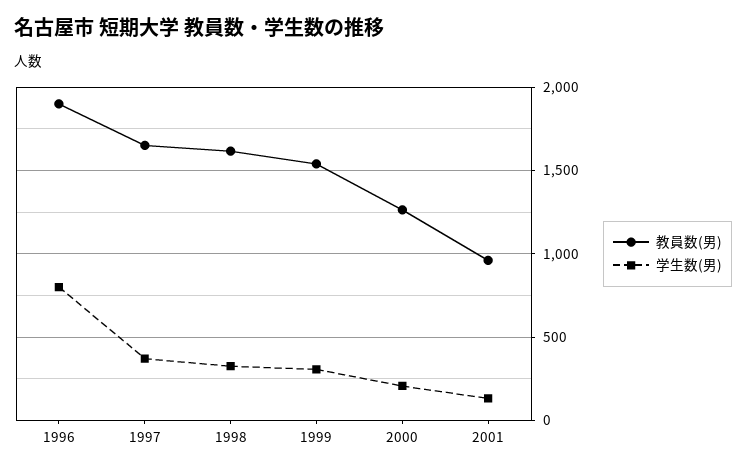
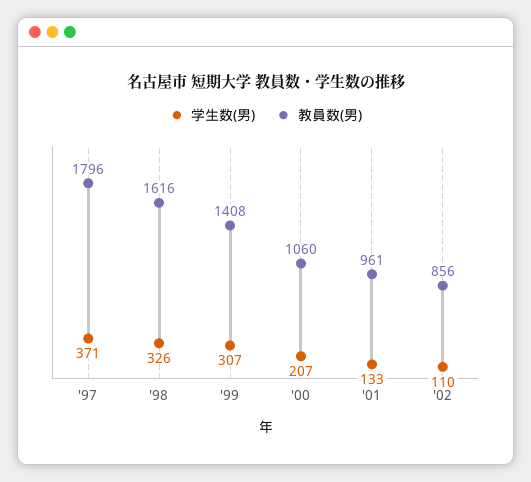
教員数(男), 1996: 1900 -> none
学生数(男), 1996: 800 -> none
教員数(男), 1997: 1650 -> 1796
教員数(男), 1999: 1550 -> 1408
教員数(男), 2000: 1250 -> 1060
学生数(男), '02: none -> 110
教員数(男), '02: none -> 856

